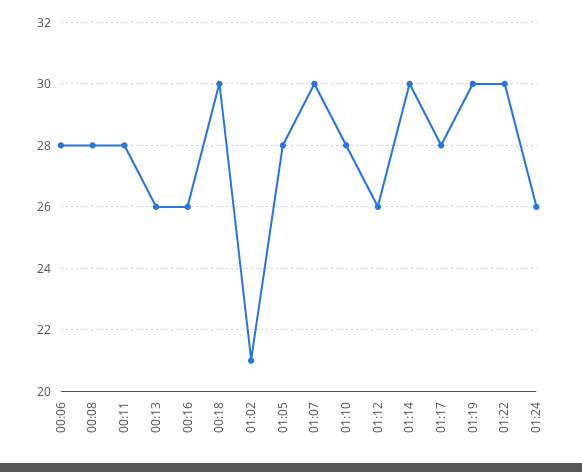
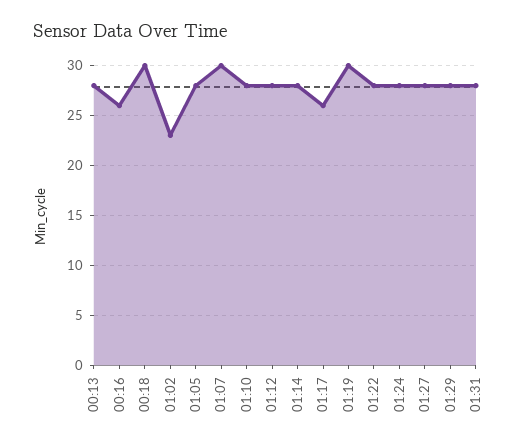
00:06: 28 -> none
00:08: 28 -> none
00:11: 28 -> none
00:13: 26 -> 28
01:02: 21 -> 23
01:12: 26 -> 28
01:14: 30 -> 28
01:17: 28 -> 26
01:22: 30 -> 28
01:24: 26 -> 28
01:27: none -> 28
01:29: none -> 28
01:31: none -> 28

